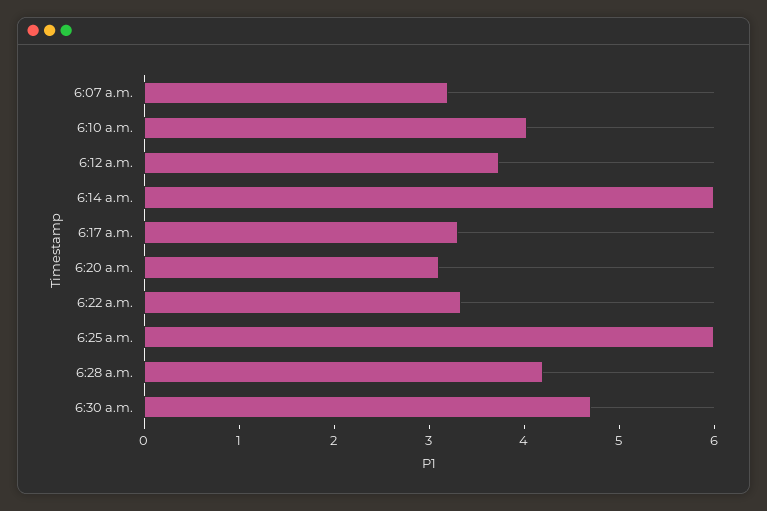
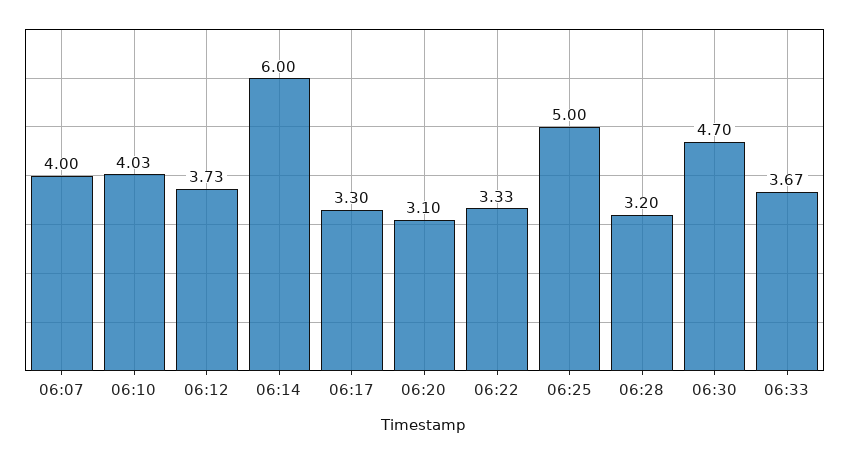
6:07 a.m.: 3.2 -> 4
6:25 a.m.: 6 -> 5
6:28 a.m.: 4.2 -> 3.2
06:33: none -> 3.67

